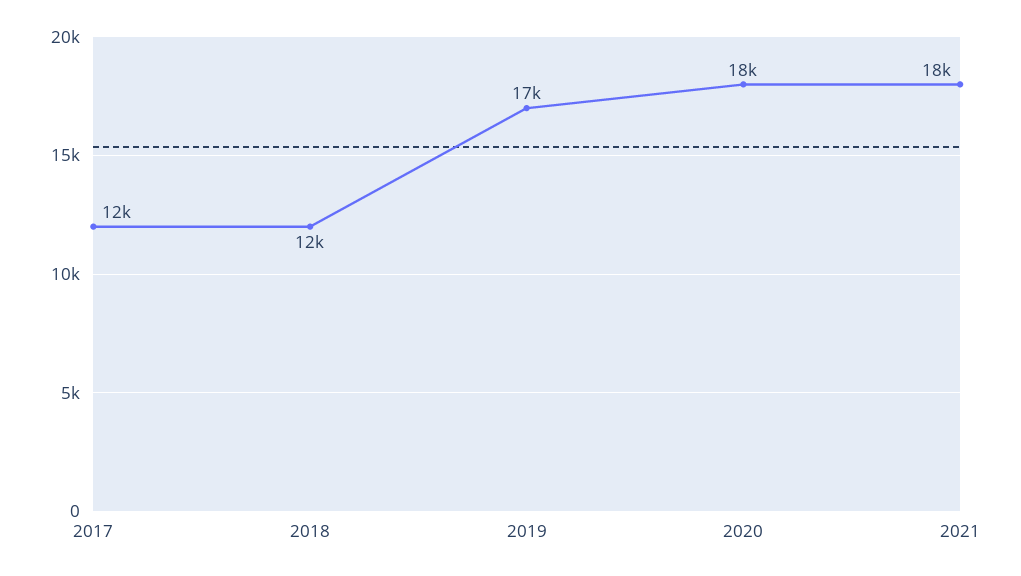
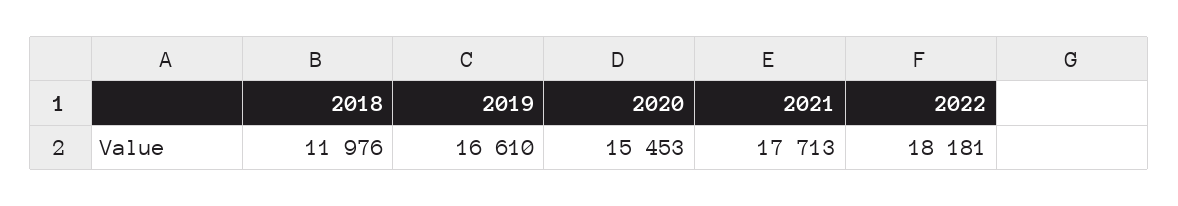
2017: 12000 -> none
2020: 18000 -> 15453
2022: none -> 18181

